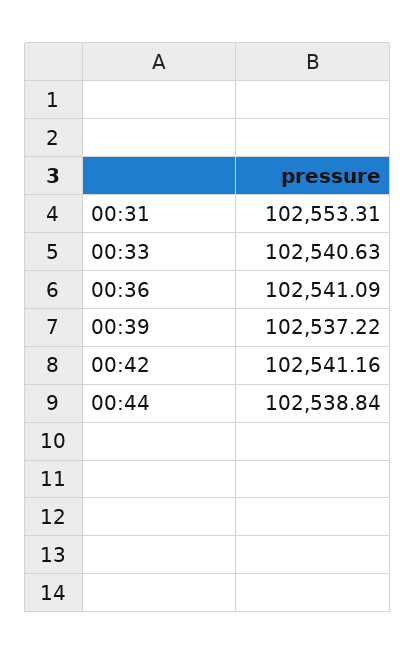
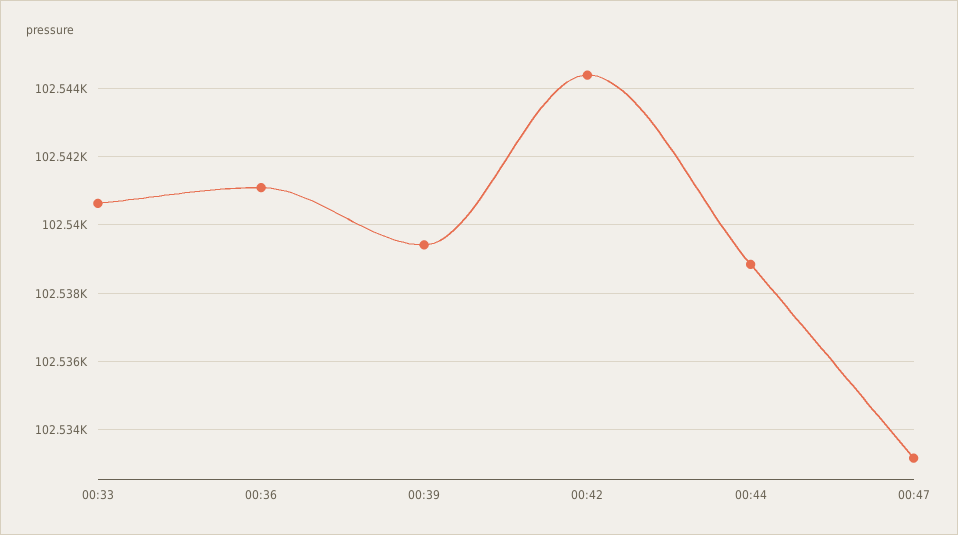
00:31: 102553.31 -> none
00:39: 102537.22 -> 102539.4
00:42: 102541.16 -> 102544.4
00:47: none -> 102533.2

